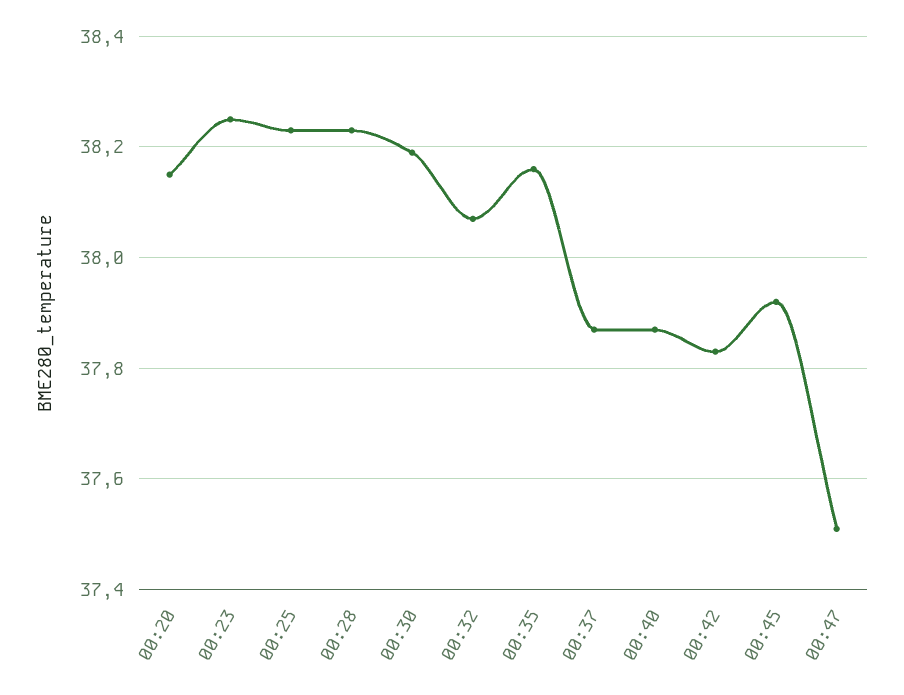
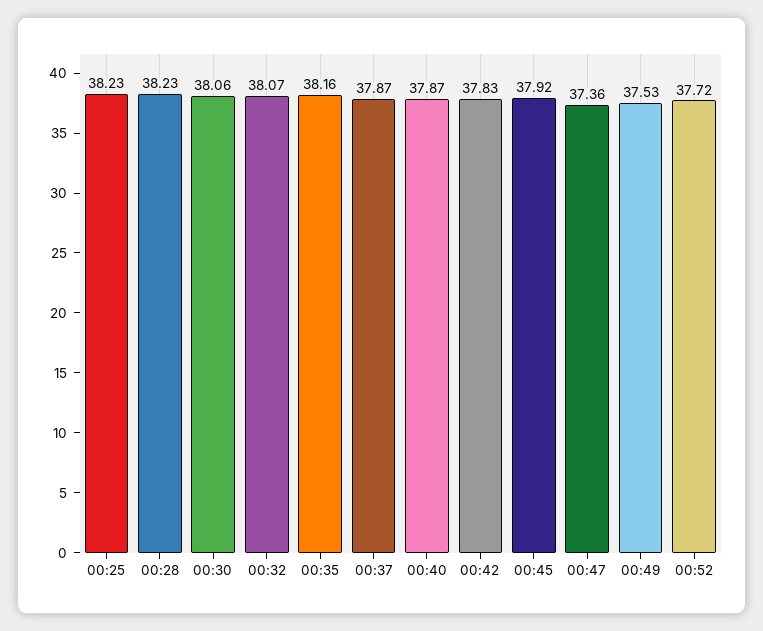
00:20: 38.15 -> none
00:23: 38.25 -> none
00:30: 38.2 -> 38.06
00:47: 37.5 -> 37.36
00:49: none -> 37.53
00:52: none -> 37.72

